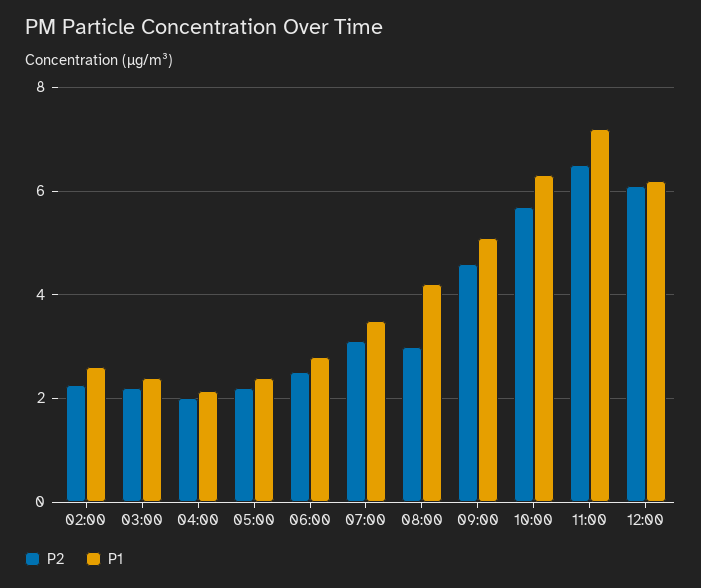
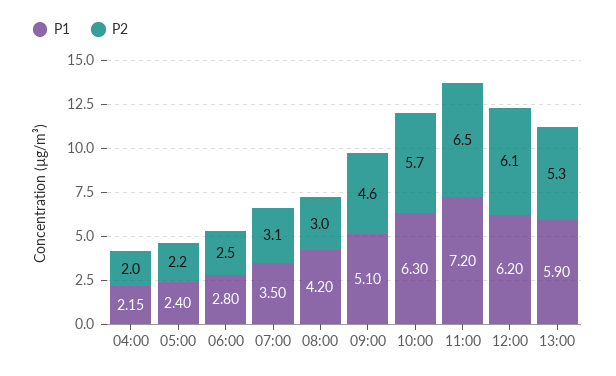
P2, 02:00: 2.2 -> none
P1, 02:00: 2.6 -> none
P2, 03:00: 2.2 -> none
P1, 03:00: 2.4 -> none
P1, 13:00: none -> 5.9
P2, 13:00: none -> 5.3

